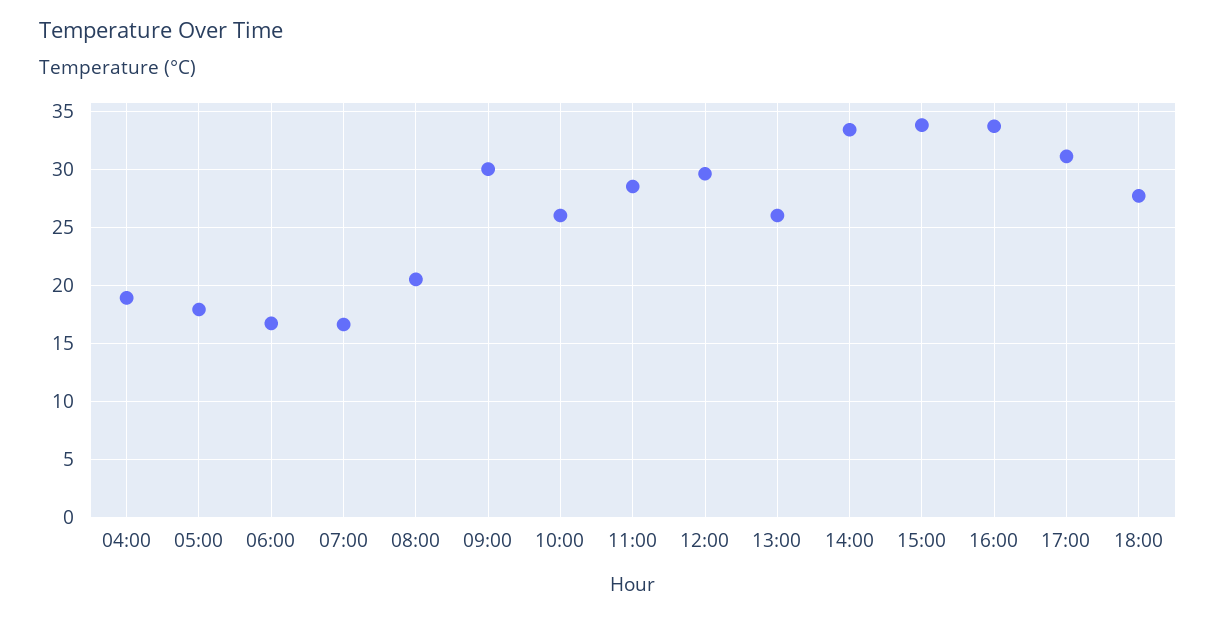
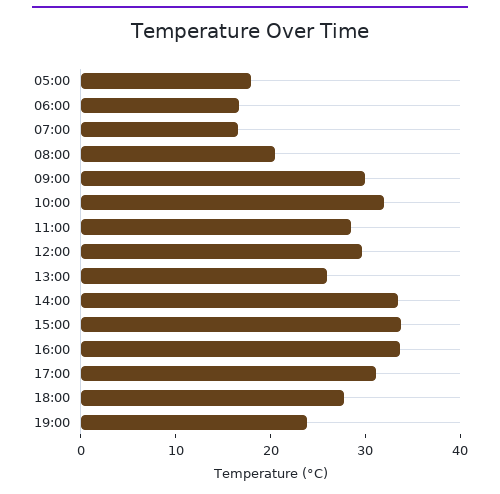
04:00: 19 -> none
10:00: 26 -> 32
19:00: none -> 24

